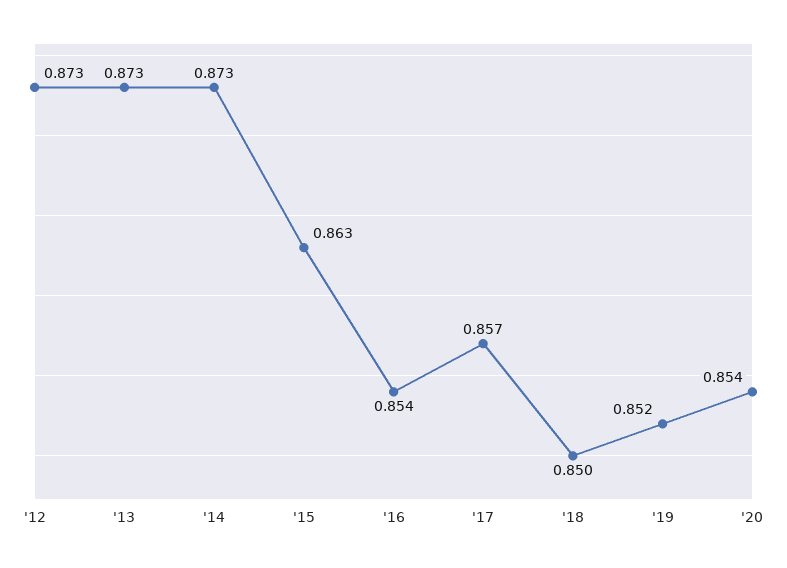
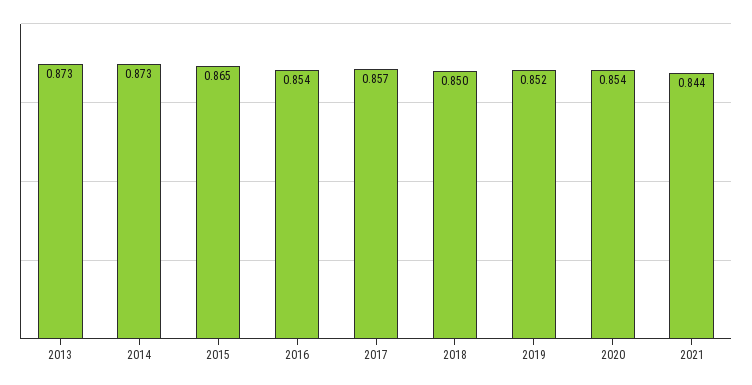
'12: 0.873 -> none
'15: 0.863 -> 0.865
2021: none -> 0.844

